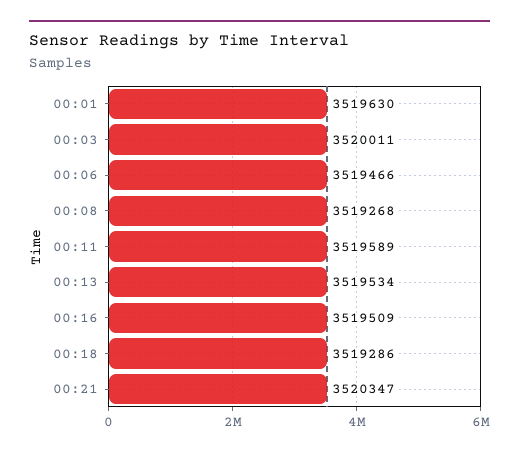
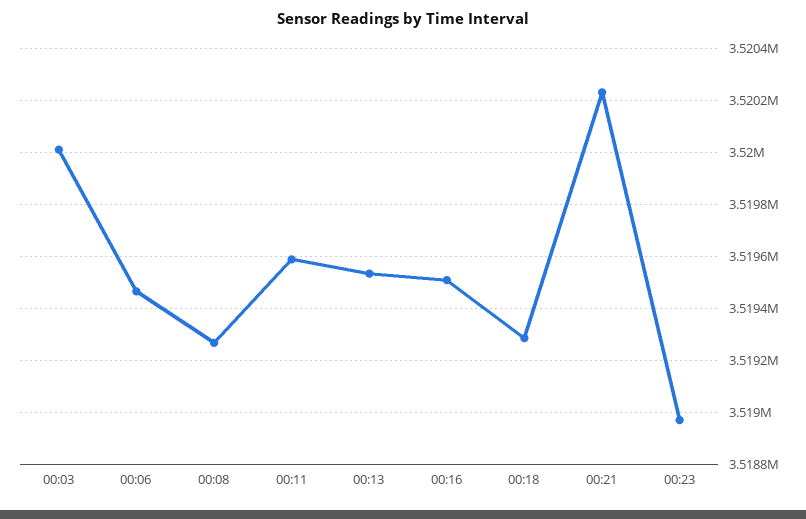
00:01: 3519630 -> none
00:21: 3520347 -> 3520225
00:23: none -> 3518975

